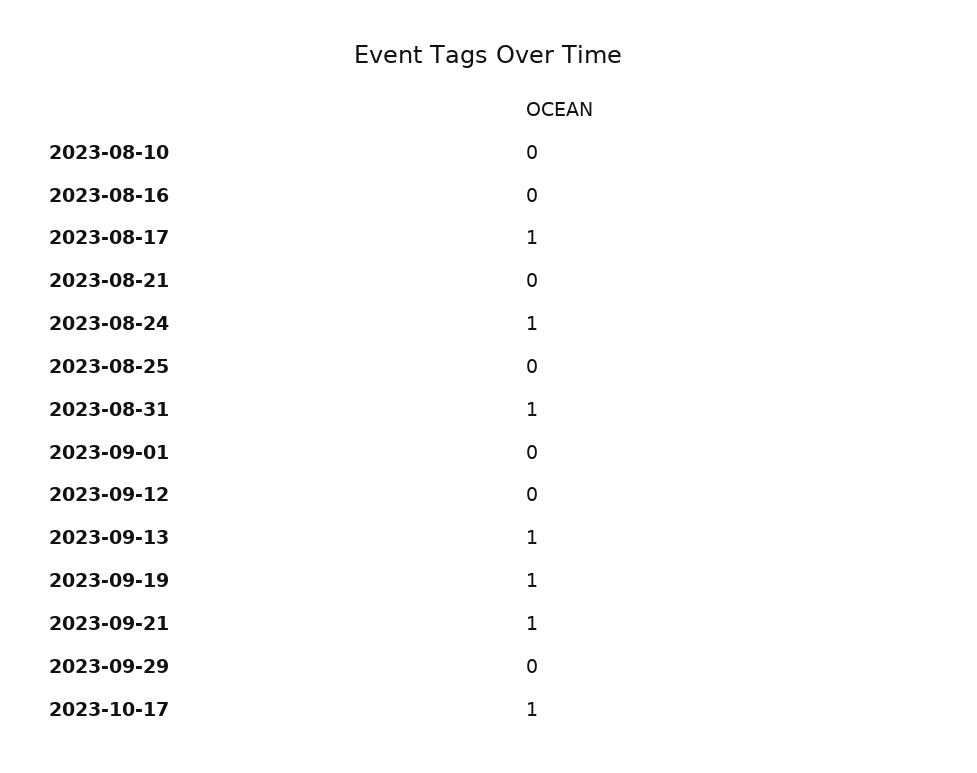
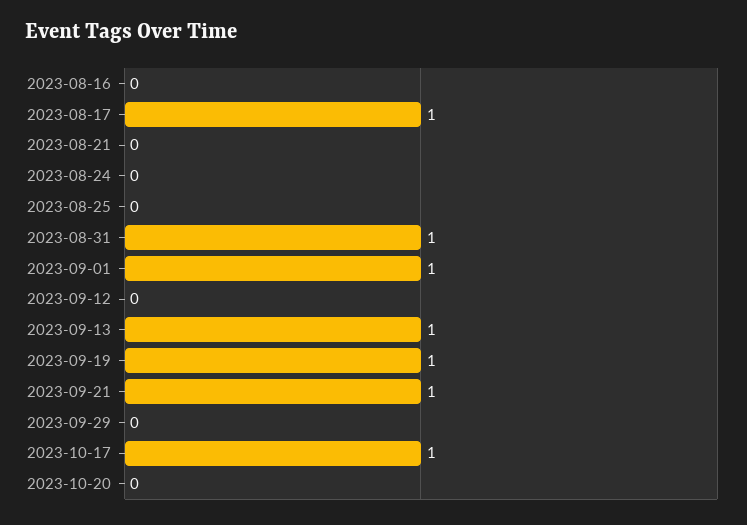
2023-08-10: 0 -> none
2023-08-24: 1 -> 0
2023-09-01: 0 -> 1
2023-10-20: none -> 0

